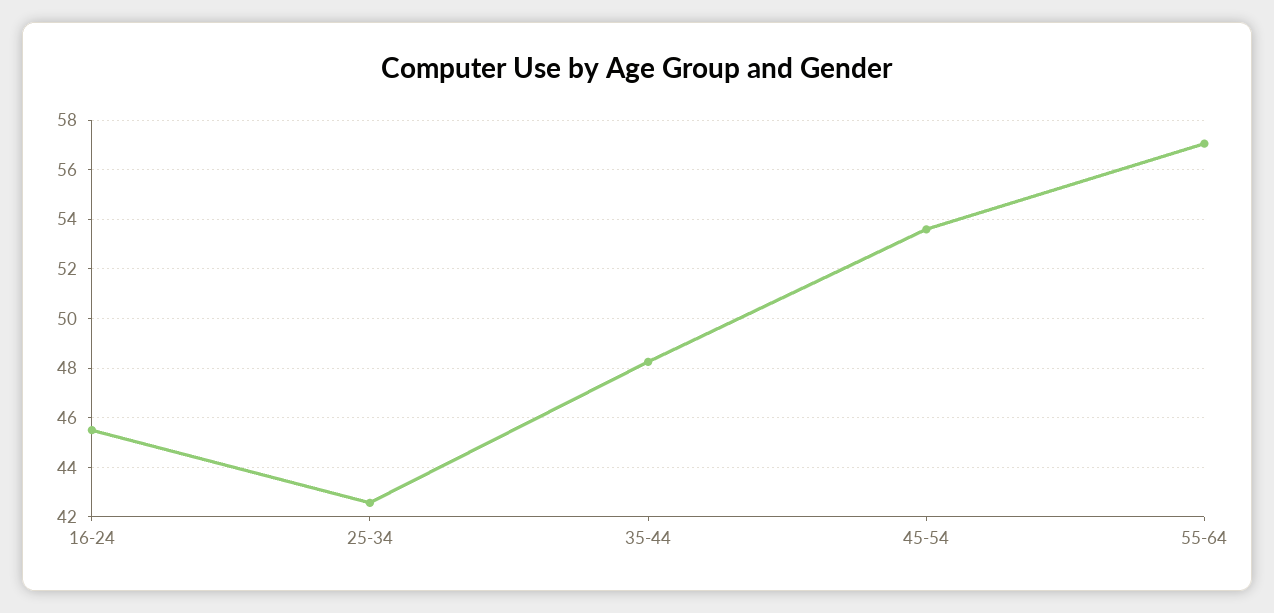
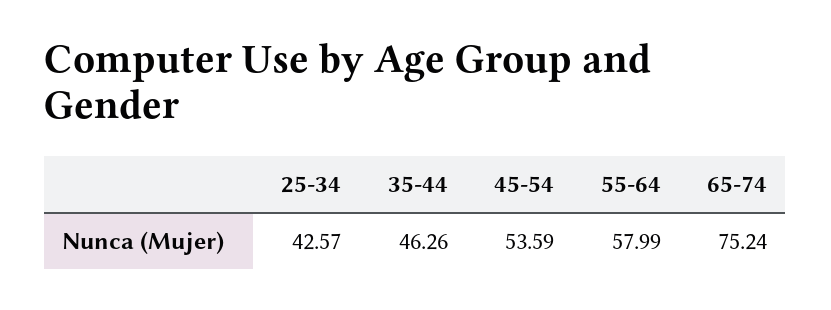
16-24: 45.5 -> none
35-44: 48.25 -> 46.26
55-64: 57 -> 57.99
65-74: none -> 75.24

